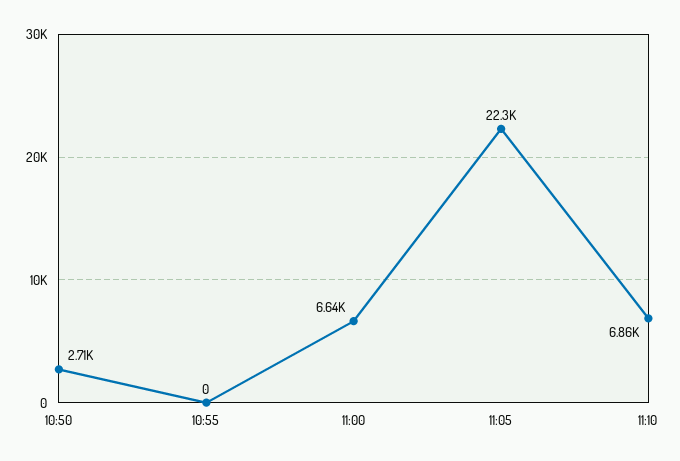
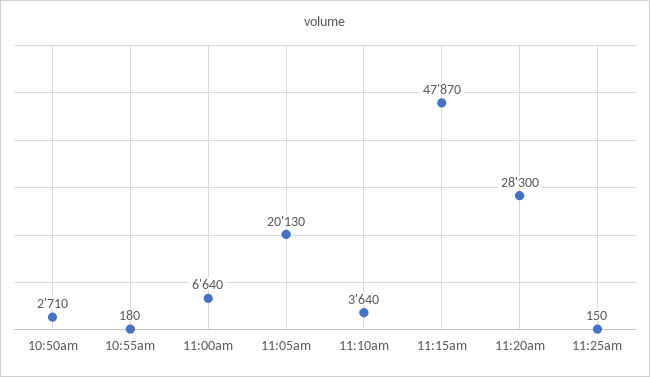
10:55: 0 -> 180
11:05: 22300 -> 20130
11:10: 6860 -> 3640
11:15am: none -> 47870
11:20am: none -> 28300
11:25am: none -> 150

